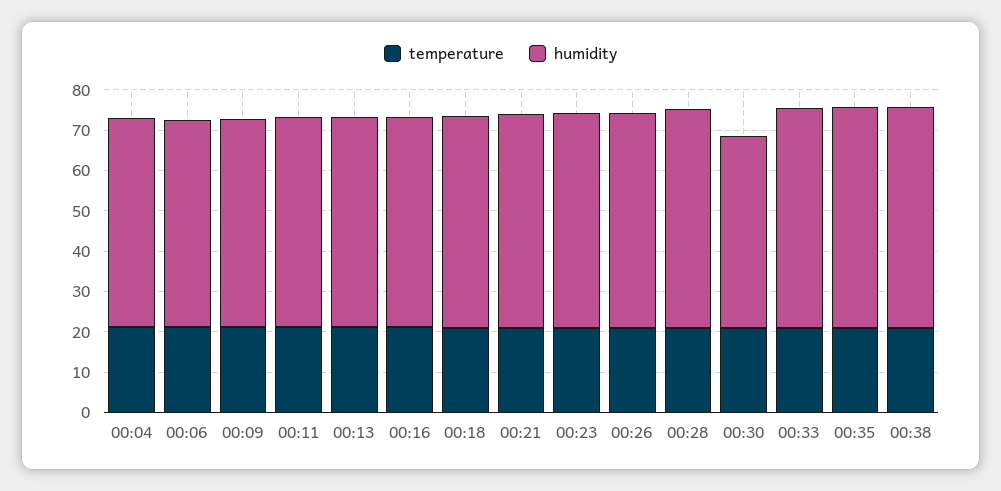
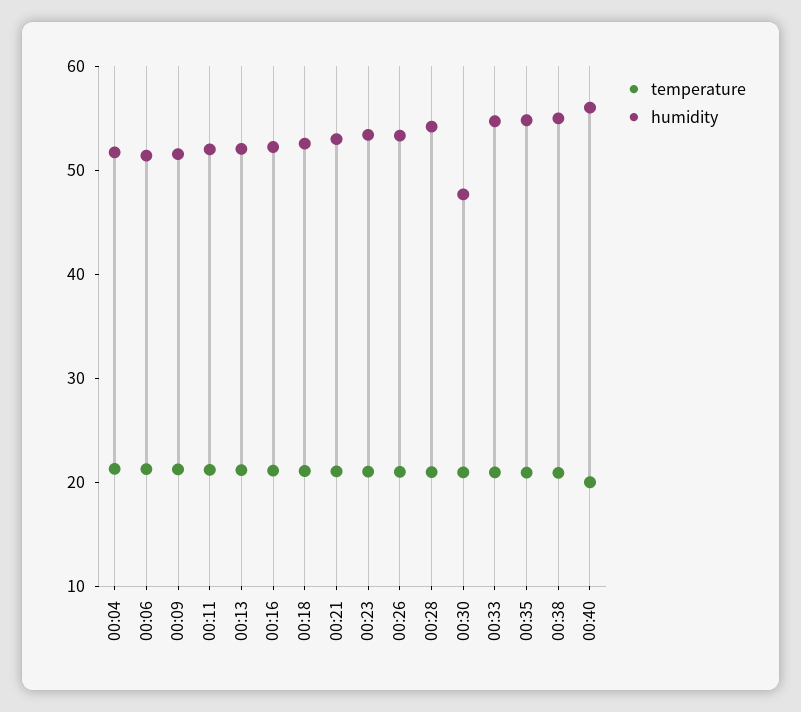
temperature, 00:40: none -> 20
humidity, 00:40: none -> 56

